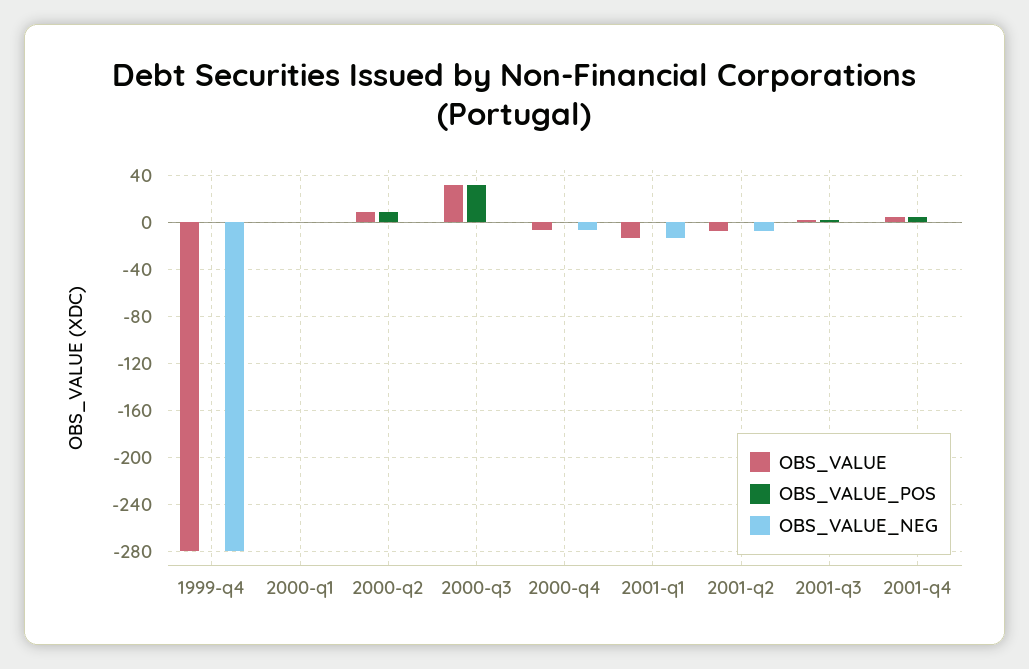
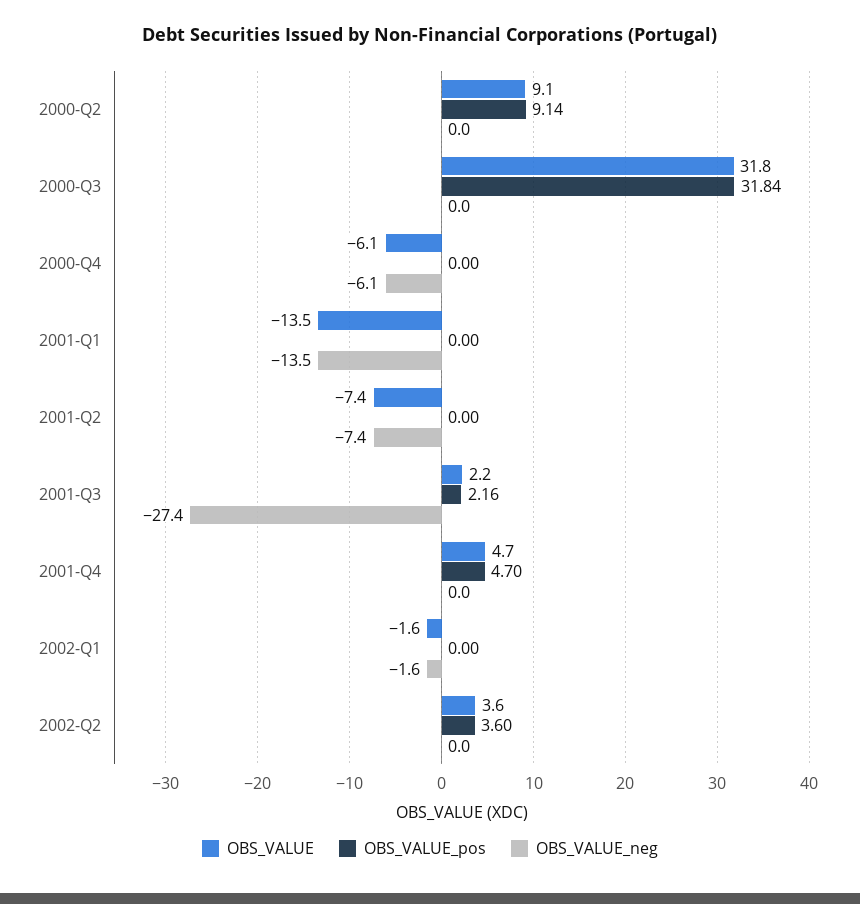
OBS_VALUE, 1999-q4: -280 -> none
OBS_VALUE_POS, 1999-q4: 0 -> none
OBS_VALUE_NEG, 1999-q4: -280 -> none
OBS_VALUE, 2000-q1: 0 -> none
OBS_VALUE_POS, 2000-q1: 0 -> none
OBS_VALUE_NEG, 2000-q1: 0 -> none
OBS_VALUE_NEG, 2001-q3: 0 -> -27.4
OBS_VALUE, 2002-Q1: none -> -1.6
OBS_VALUE_POS, 2002-Q1: none -> 0
OBS_VALUE_NEG, 2002-Q1: none -> -1.6
OBS_VALUE, 2002-Q2: none -> 3.6
OBS_VALUE_POS, 2002-Q2: none -> 3.6
OBS_VALUE_NEG, 2002-Q2: none -> 0

